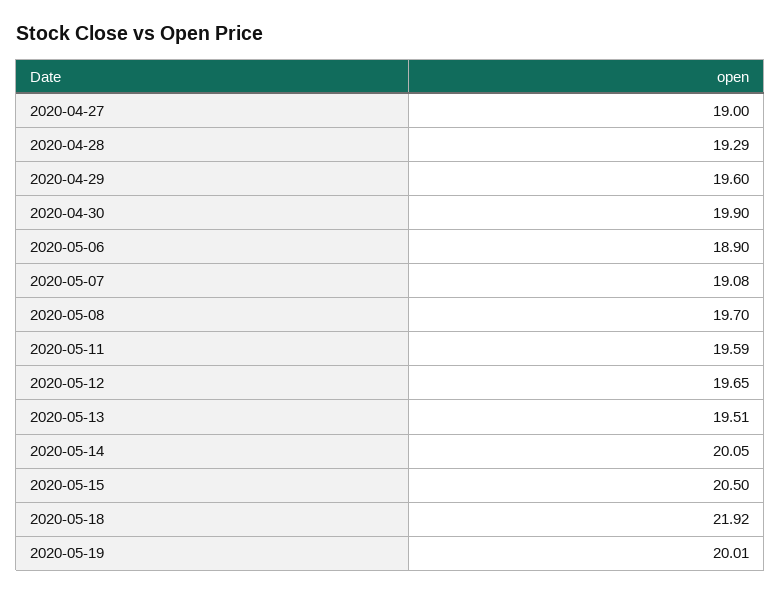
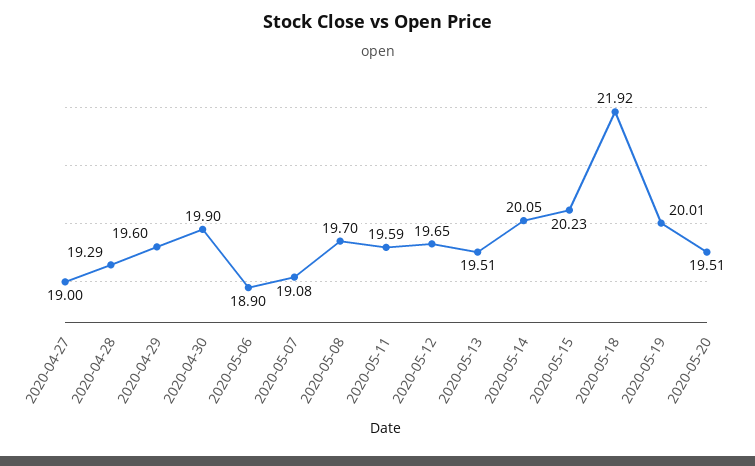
2020-05-15: 20.5 -> 20.23
2020-05-20: none -> 19.51

